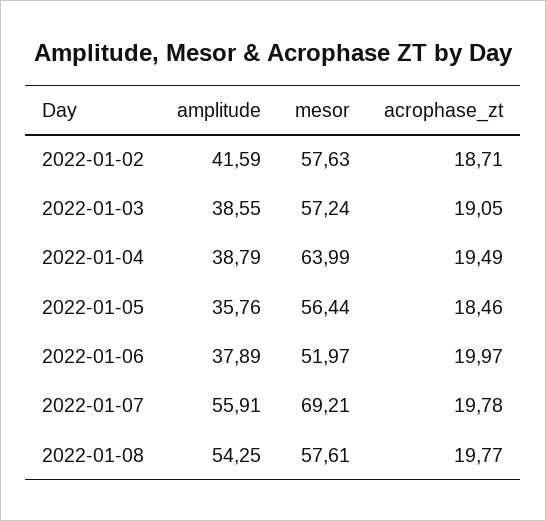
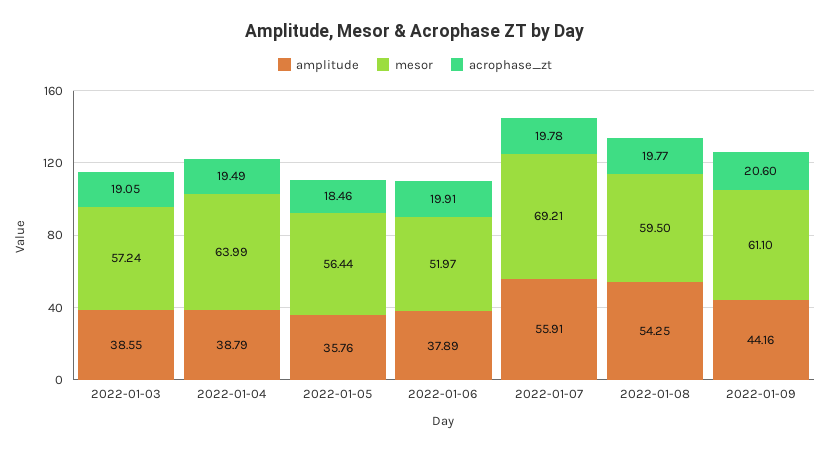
amplitude, 2022-01-02: 41.59 -> none
mesor, 2022-01-02: 57.63 -> none
acrophase_zt, 2022-01-02: 18.71 -> none
acrophase_zt, 2022-01-06: 19.97 -> 19.91
mesor, 2022-01-08: 57.61 -> 59.5
amplitude, 2022-01-09: none -> 44.16
mesor, 2022-01-09: none -> 61.1
acrophase_zt, 2022-01-09: none -> 20.6

